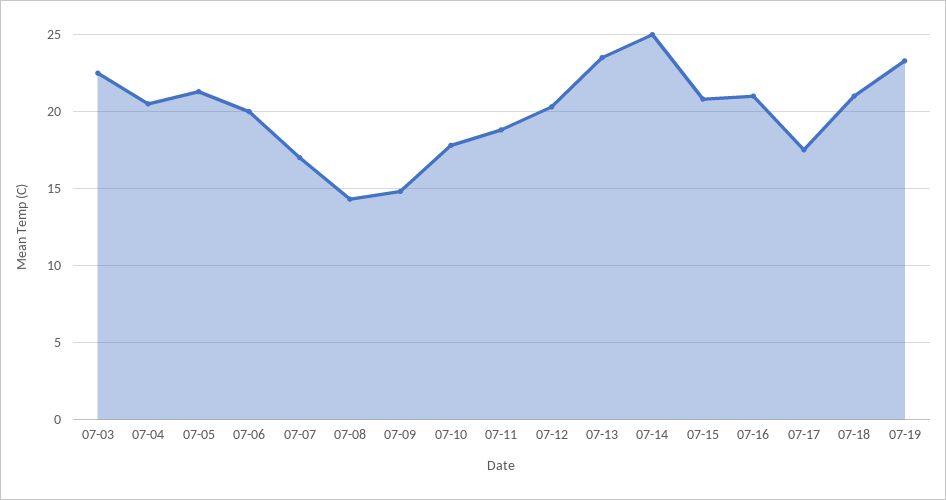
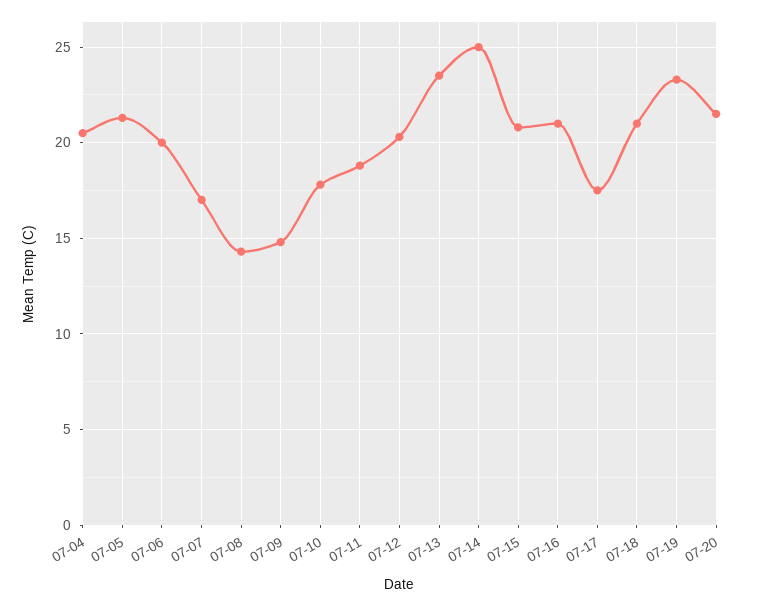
07-03: 22.5 -> none
07-20: none -> 21.5

